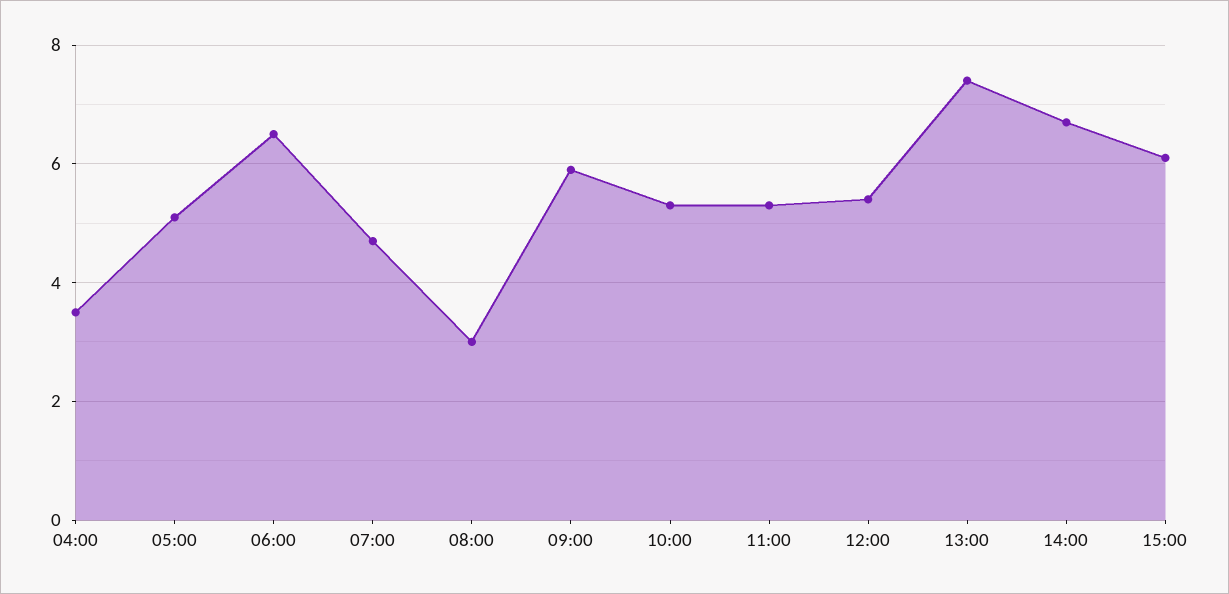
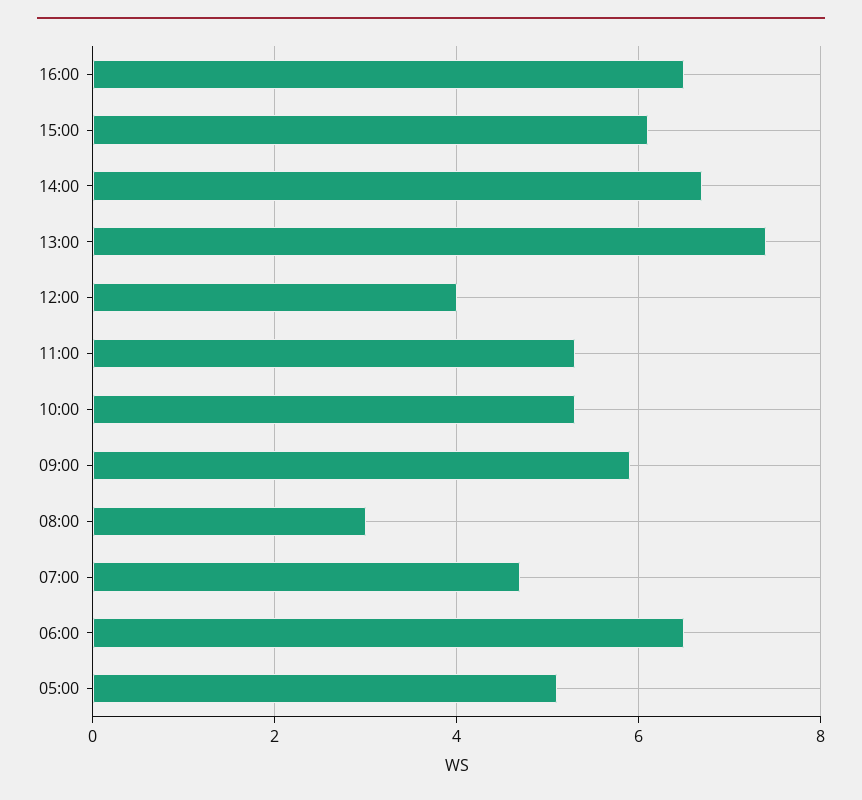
04:00: 3.5 -> none
12:00: 5.5 -> 4
16:00: none -> 6.5

